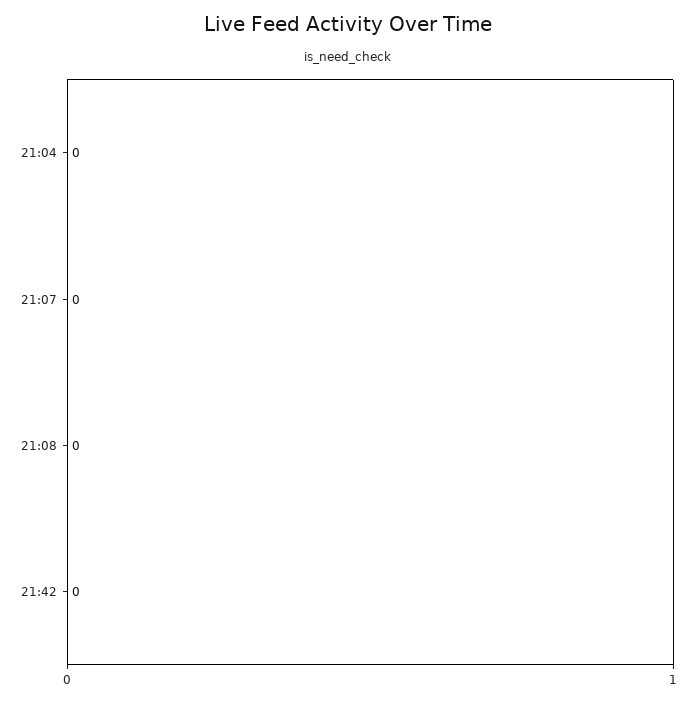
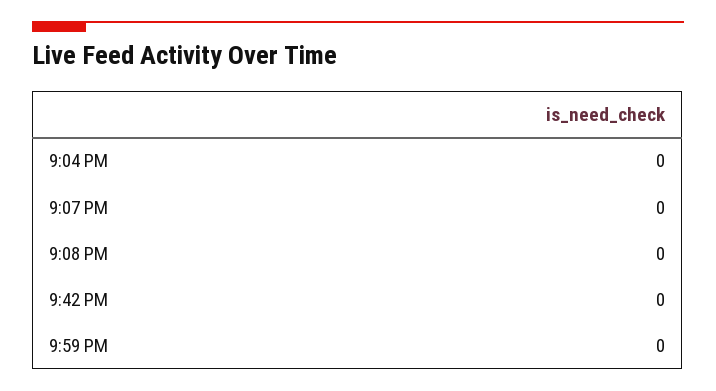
9:59 PM: none -> 0

